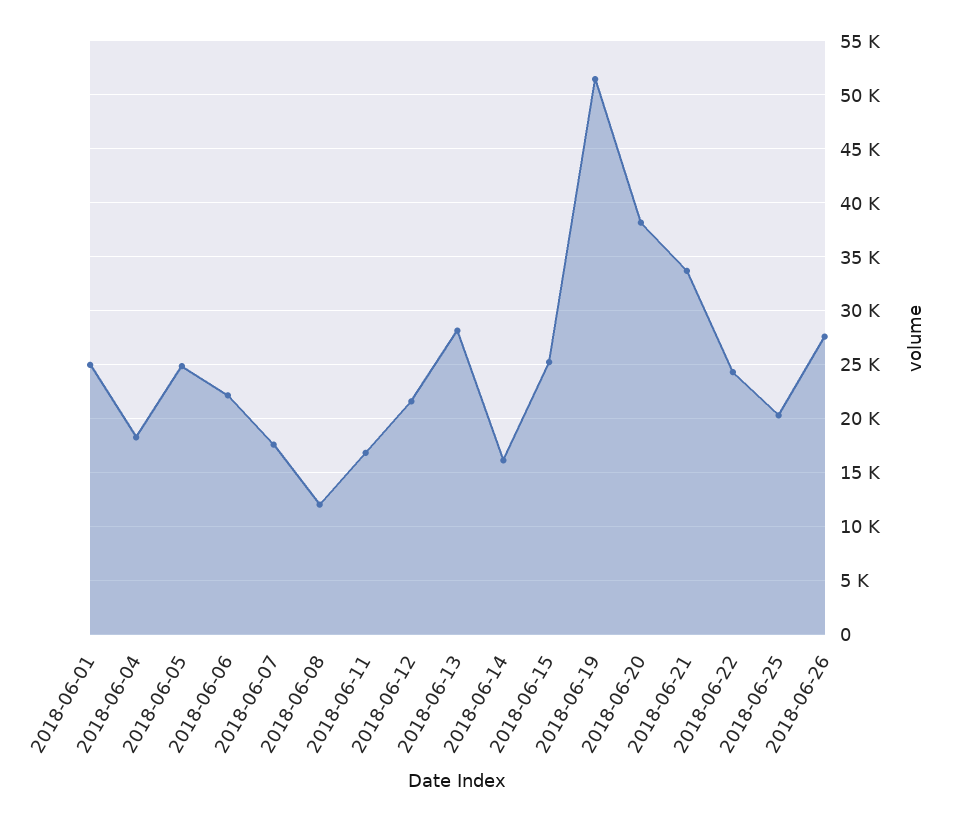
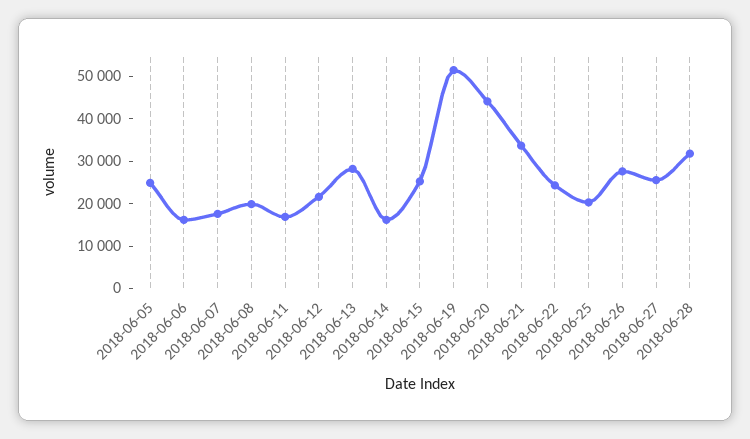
2018-06-01: 25000 -> none
2018-06-04: 18000 -> none
2018-06-06: 22000 -> 16000
2018-06-08: 12000 -> 20000
2018-06-20: 38000 -> 44000
2018-06-27: none -> 26000
2018-06-28: none -> 32000

